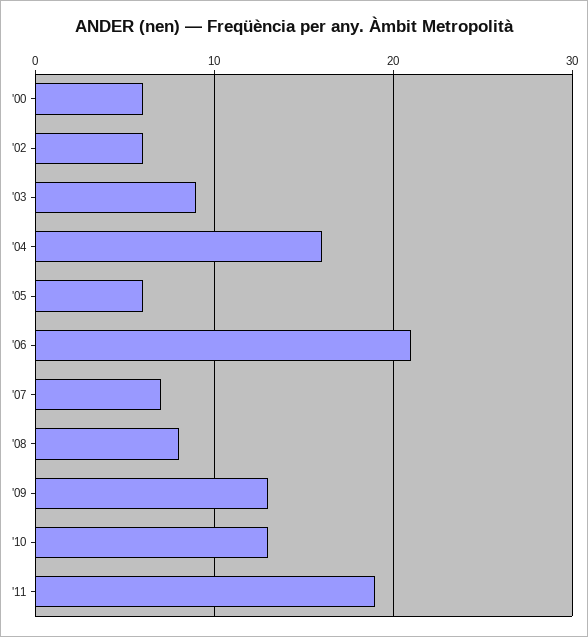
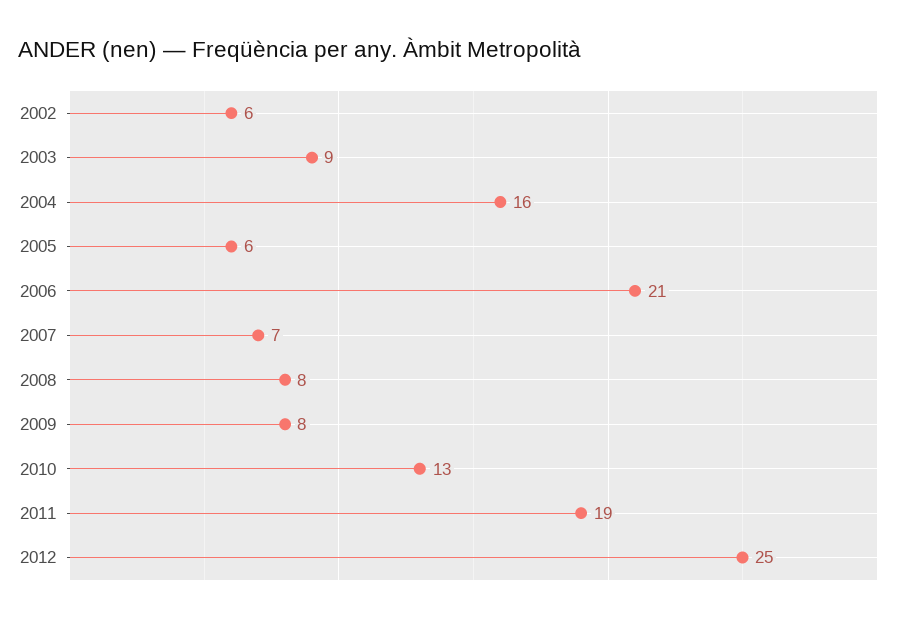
'00: 6 -> none
'09: 13 -> 8
2012: none -> 25

